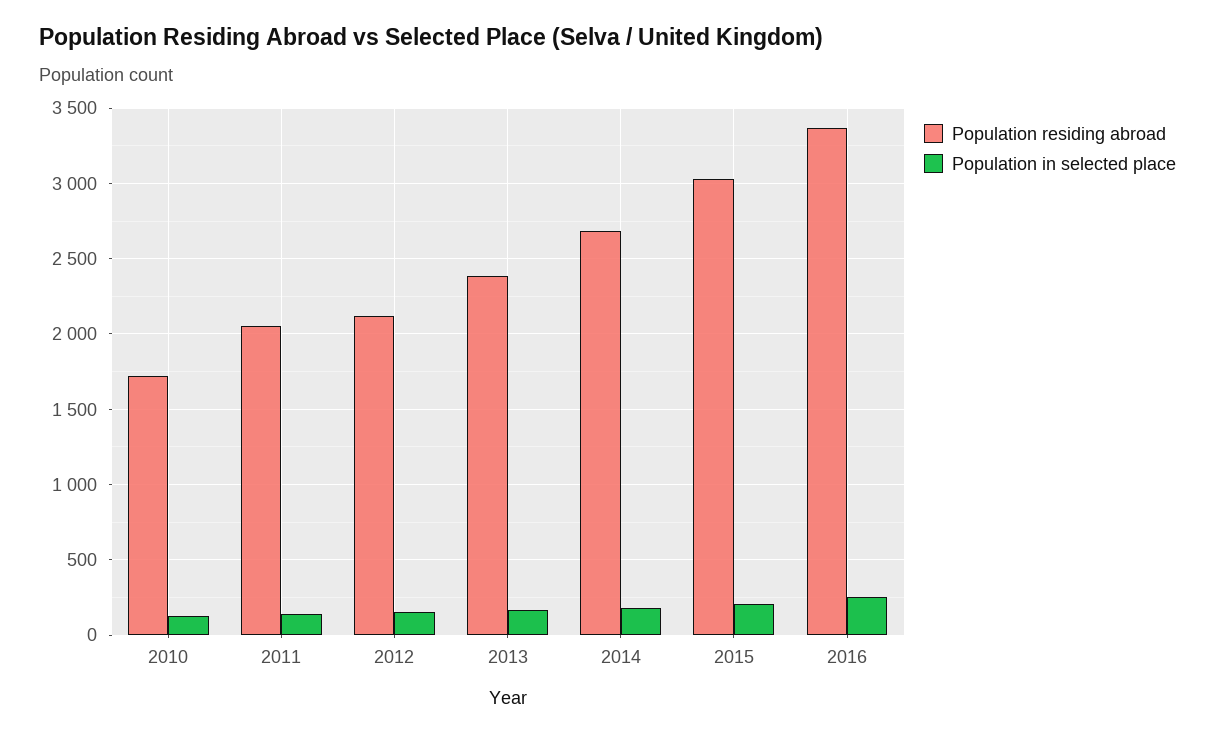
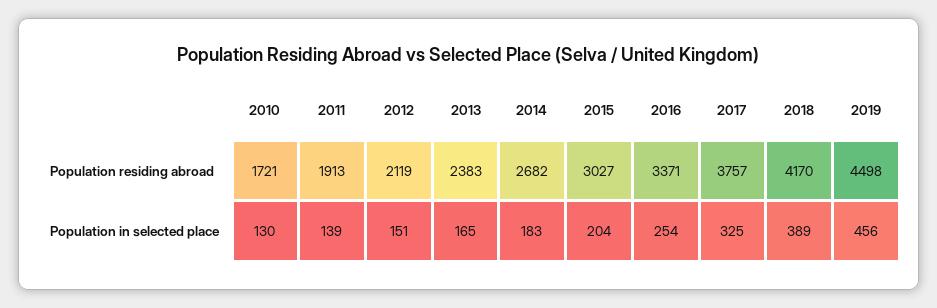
Population residing abroad, 2011: 2050 -> 1913
Population residing abroad, 2017: none -> 3757
Population residing abroad, 2018: none -> 4170
Population residing abroad, 2019: none -> 4498
Population in selected place, 2017: none -> 325
Population in selected place, 2018: none -> 389
Population in selected place, 2019: none -> 456

